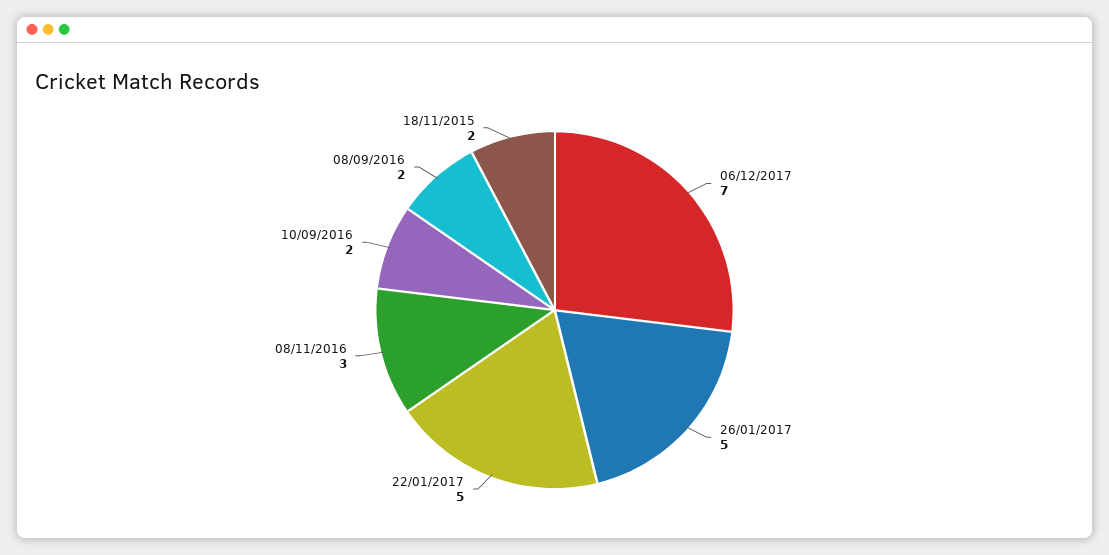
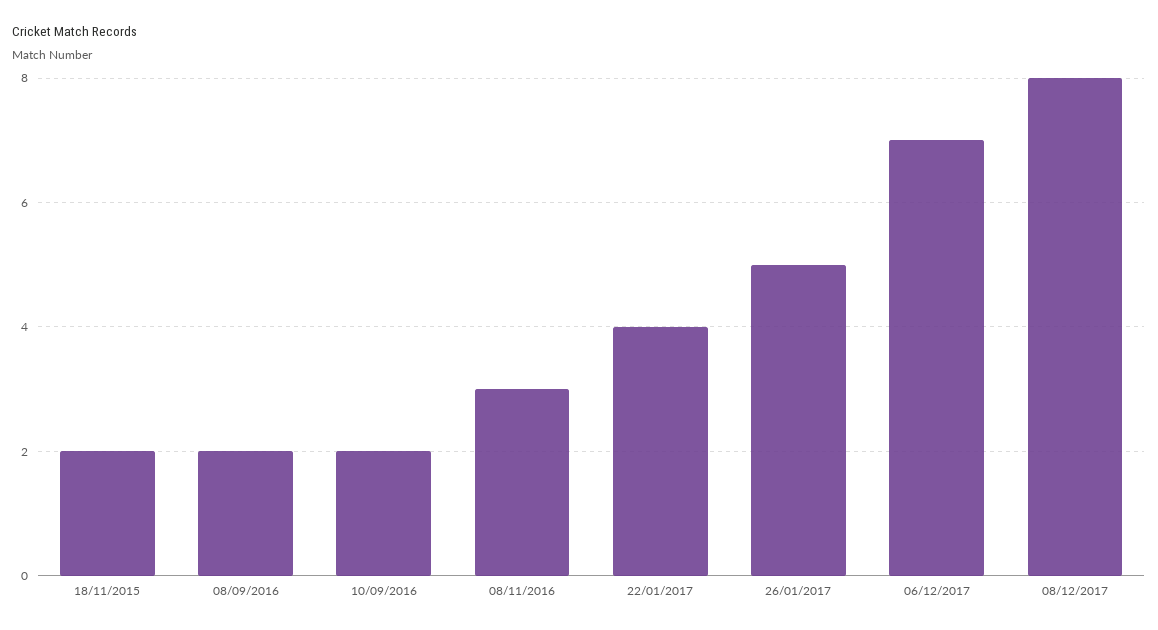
22/01/2017: 5 -> 4
08/12/2017: none -> 8

